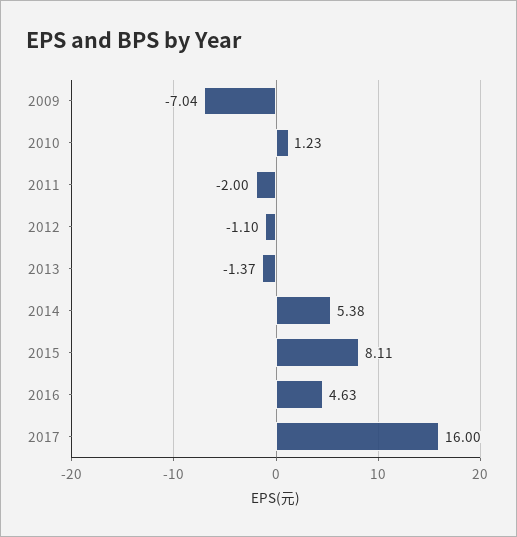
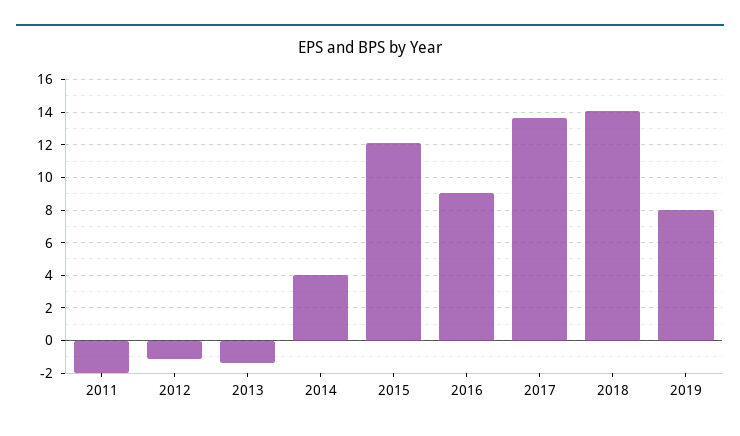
2009: -7.04 -> none
2010: 1.23 -> none
2014: 5.38 -> 4
2015: 8.11 -> 12
2016: 4.63 -> 9
2017: 16 -> 13.5
2018: none -> 14
2019: none -> 8

